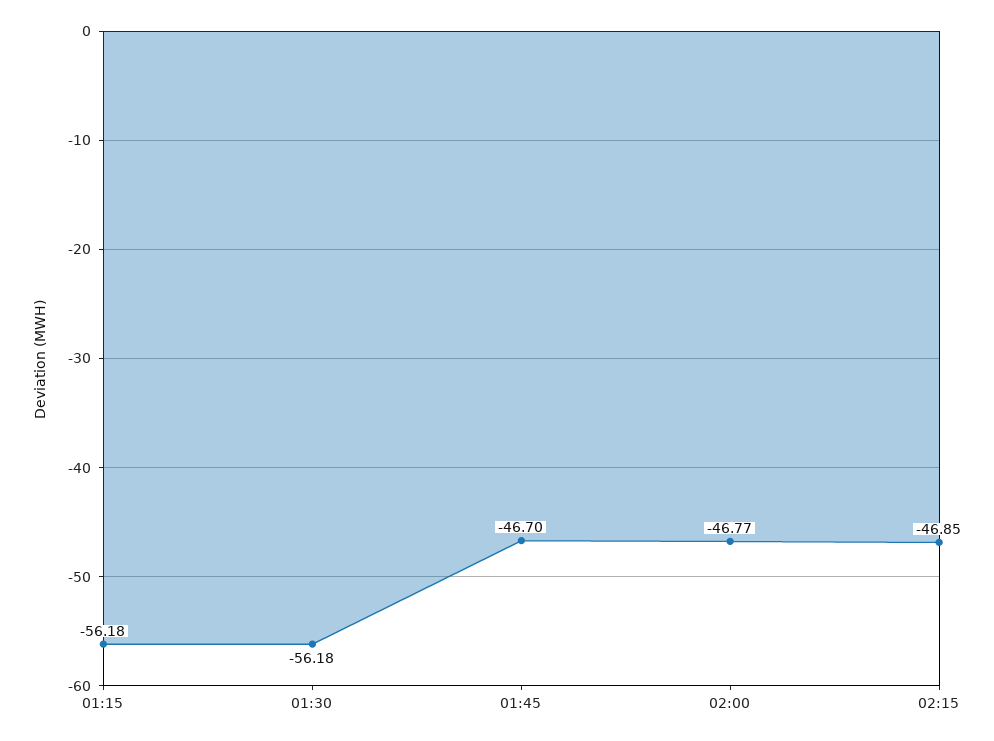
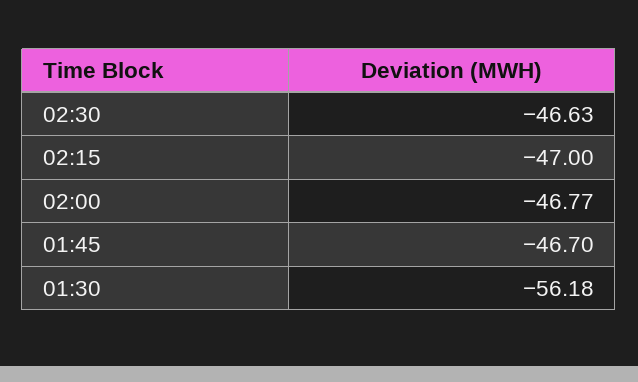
01:15: -56.18 -> none
02:15: -46.85 -> -47
02:30: none -> -46.63

